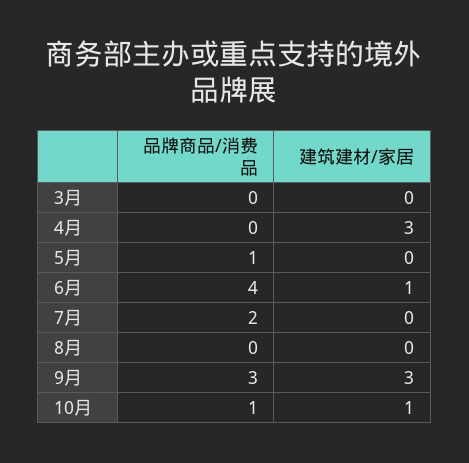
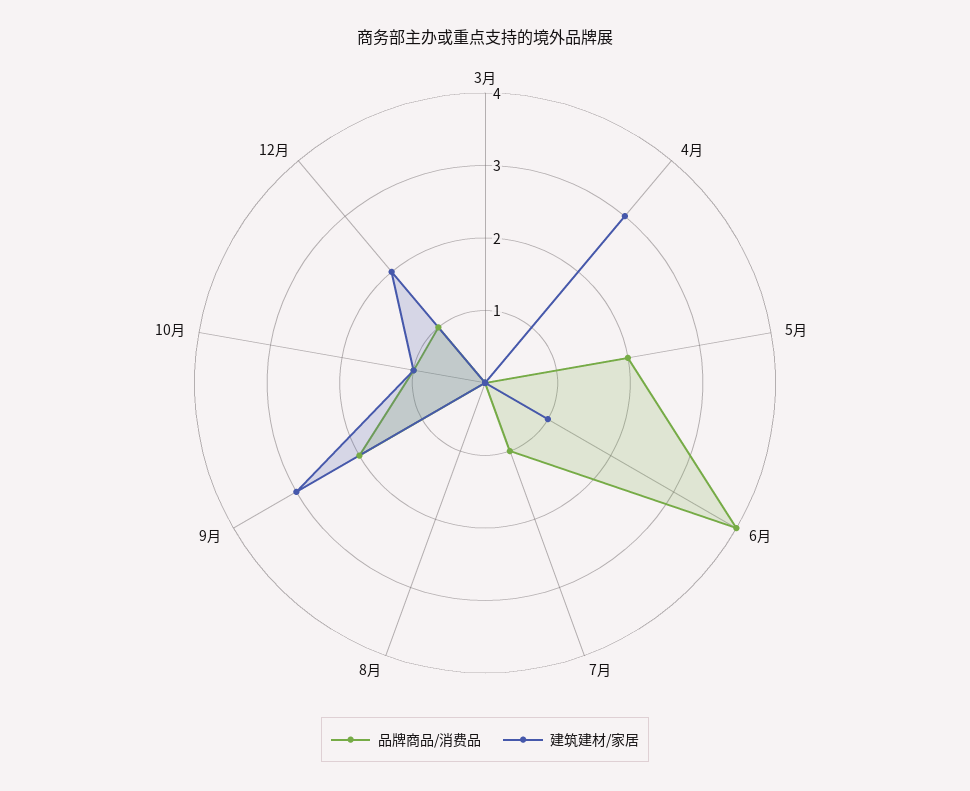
品牌商品/消费品, 5月: 1 -> 2
品牌商品/消费品, 7月: 2 -> 1
品牌商品/消费品, 9月: 3 -> 2
品牌商品/消费品, 12月: none -> 1
建筑建材/家居, 12月: none -> 2

